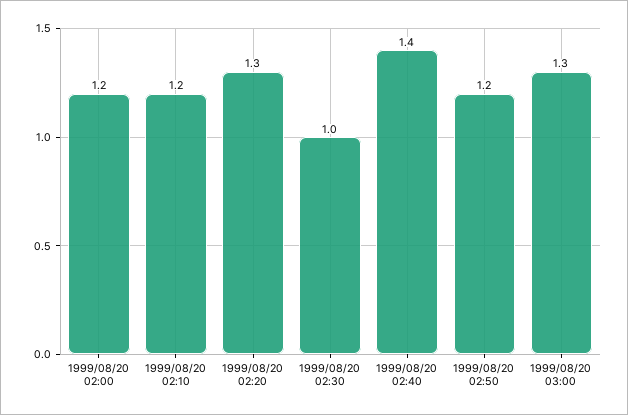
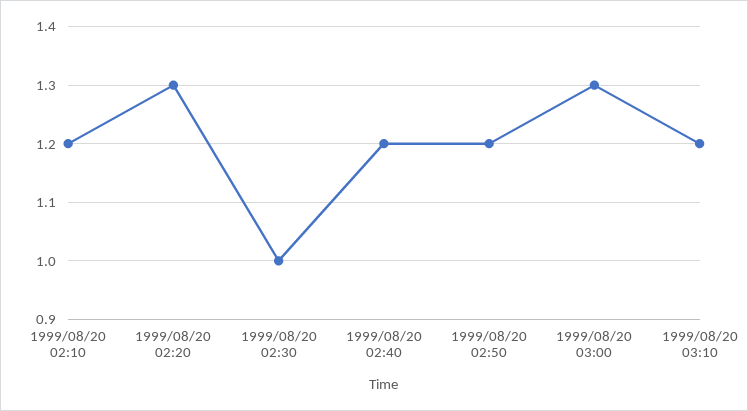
1999/08/20 02:00: 1.2 -> none
1999/08/20 02:40: 1.4 -> 1.2
1999/08/20 03:10: none -> 1.2

